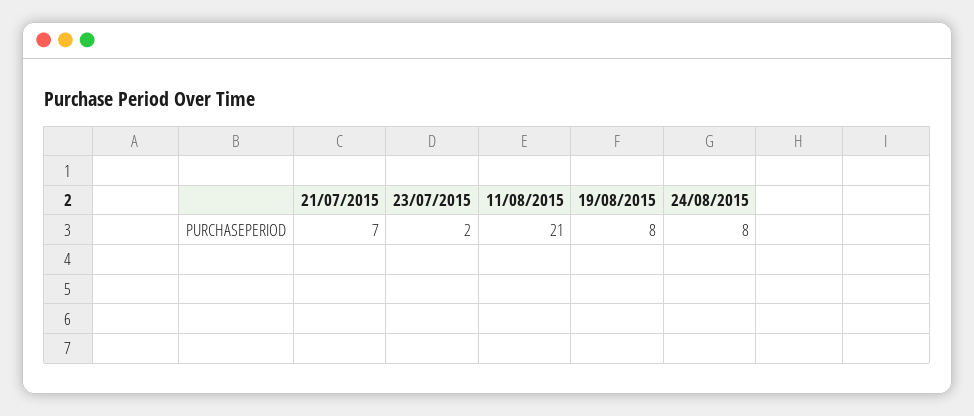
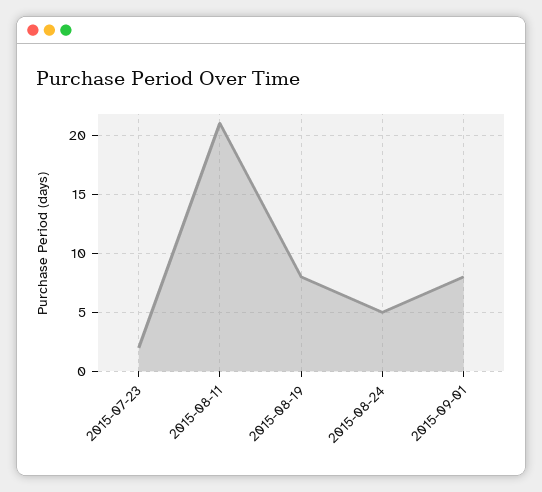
21/07/2015: 7 -> none
24/08/2015: 8 -> 5
2015-09-01: none -> 8

